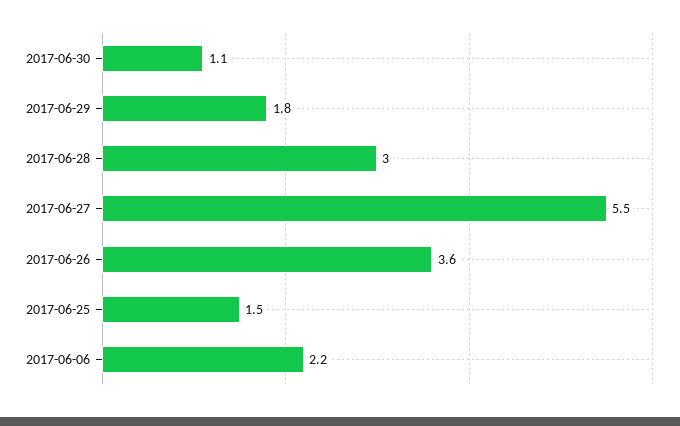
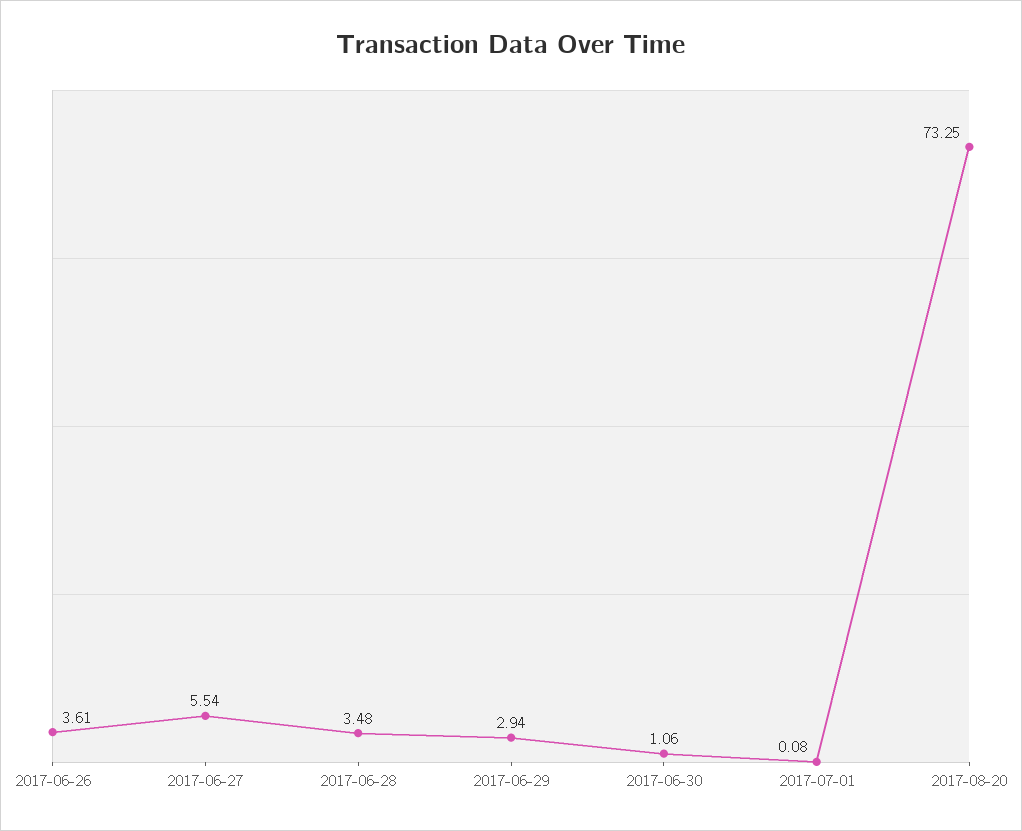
2017-06-29: 1.8 -> 2.94
2017-06-28: 3 -> 3.48
2017-06-25: 1.5 -> none
2017-06-06: 2.2 -> none
2017-07-01: none -> 0.08
2017-08-20: none -> 73.25

